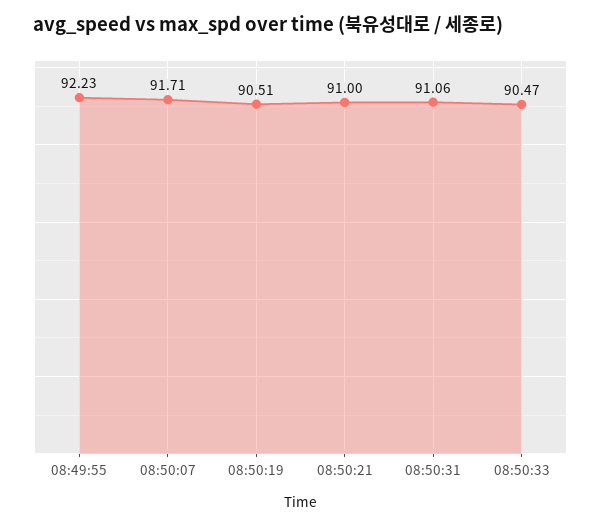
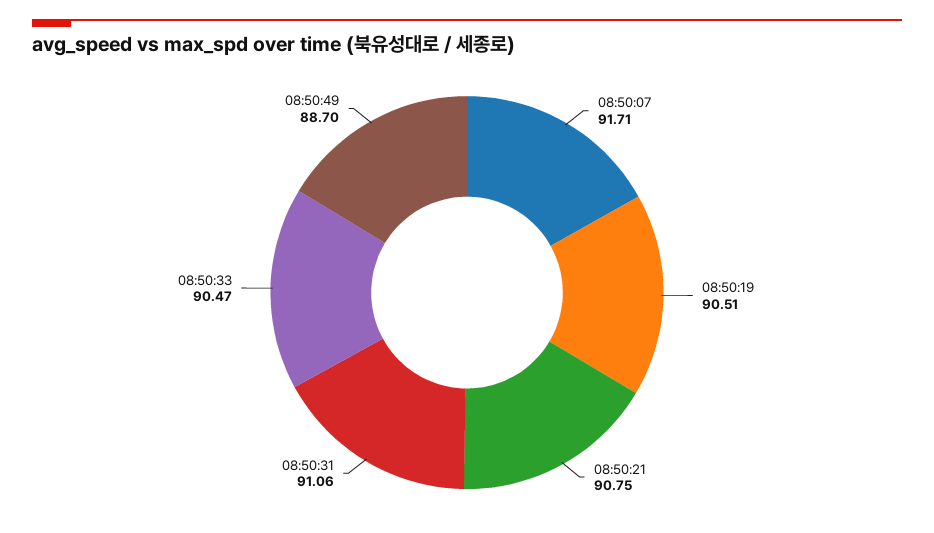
08:49:55: 92.23 -> none
08:50:21: 91 -> 90.75
08:50:49: none -> 88.7

